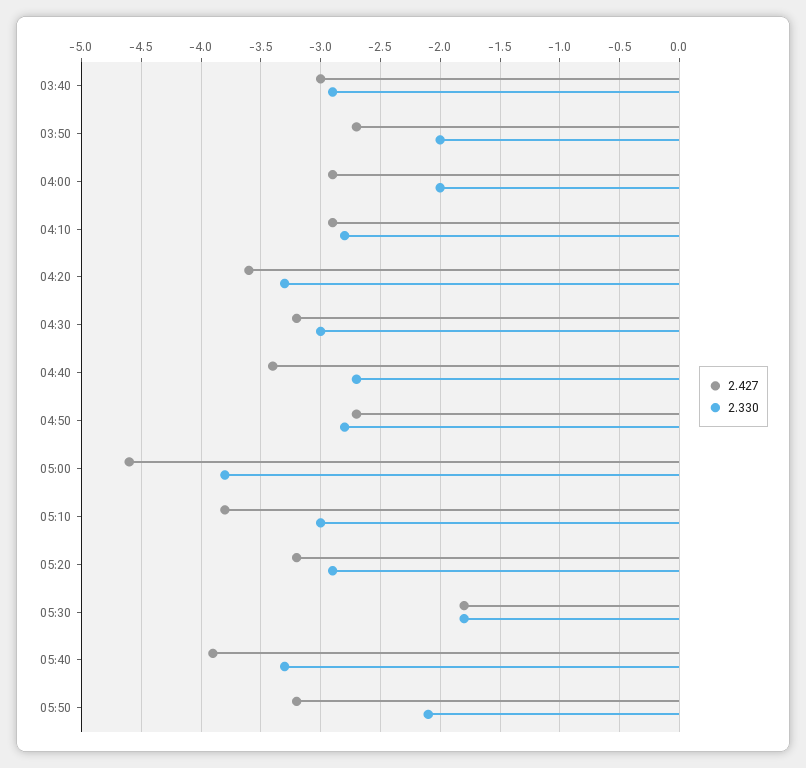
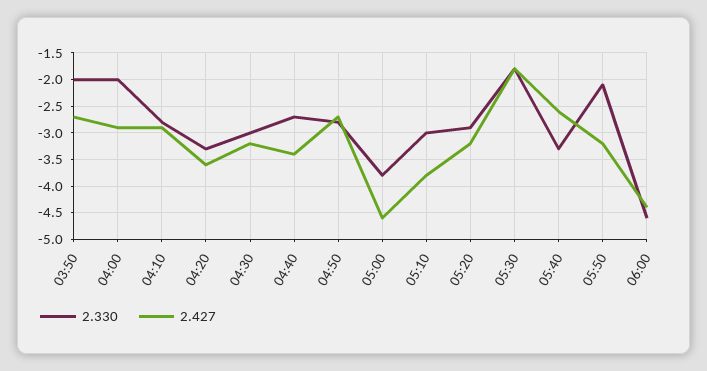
2.427, 03:40: -3 -> none
2.330, 03:40: -2.9 -> none
2.427, 05:40: -3.9 -> -2.5
2.330, 06:00: none -> -4.5
2.427, 06:00: none -> -4.5

